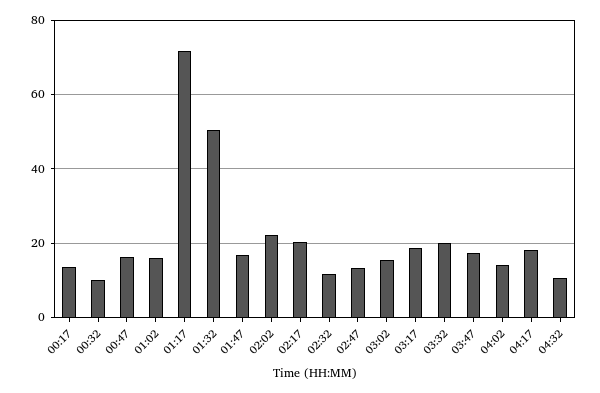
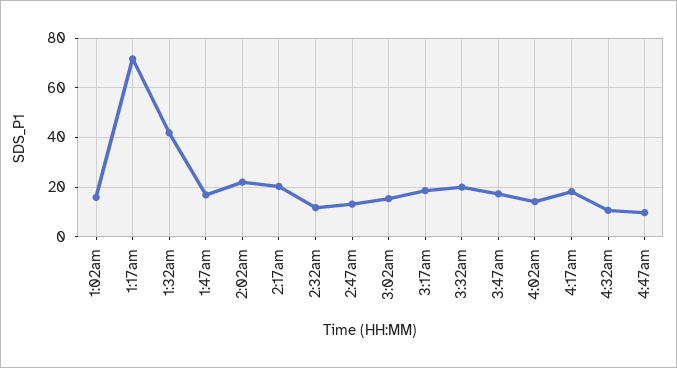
00:17: 14 -> none
00:32: 10 -> none
00:47: 16 -> none
01:32: 50 -> 42.5
4:47am: none -> 10

